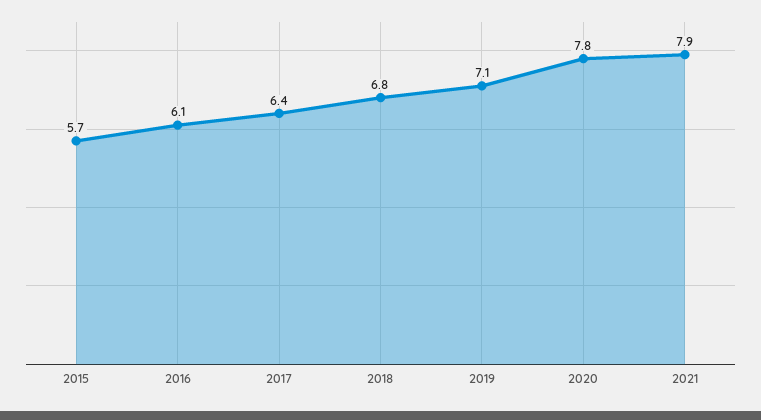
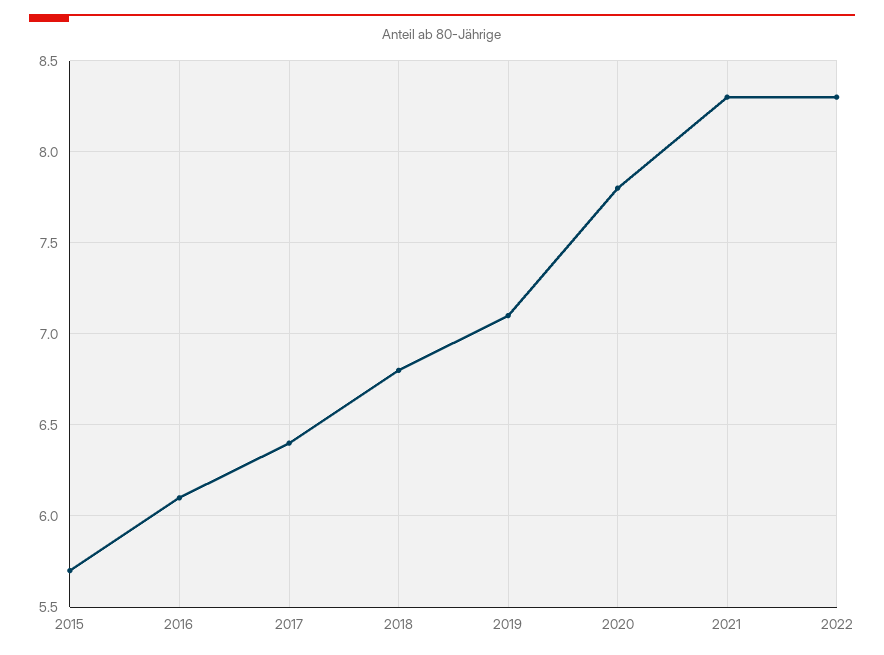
2021: 7.9 -> 8.3
2022: none -> 8.3

